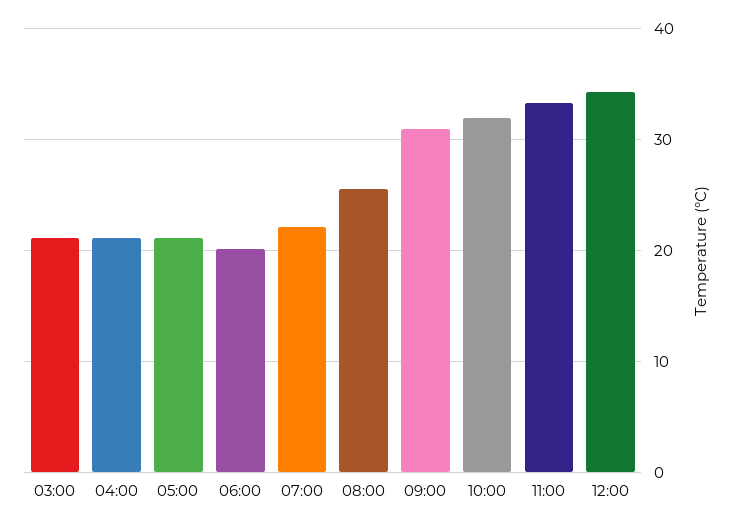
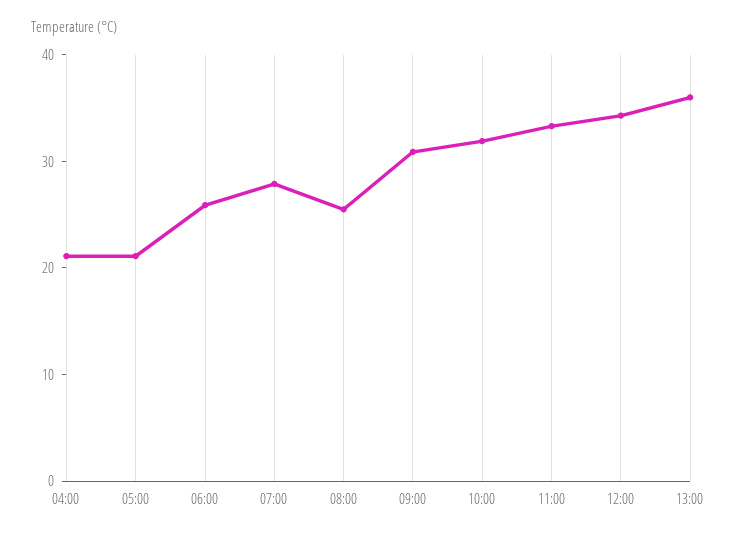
03:00: 21 -> none
06:00: 20 -> 26
07:00: 22 -> 28
13:00: none -> 36

